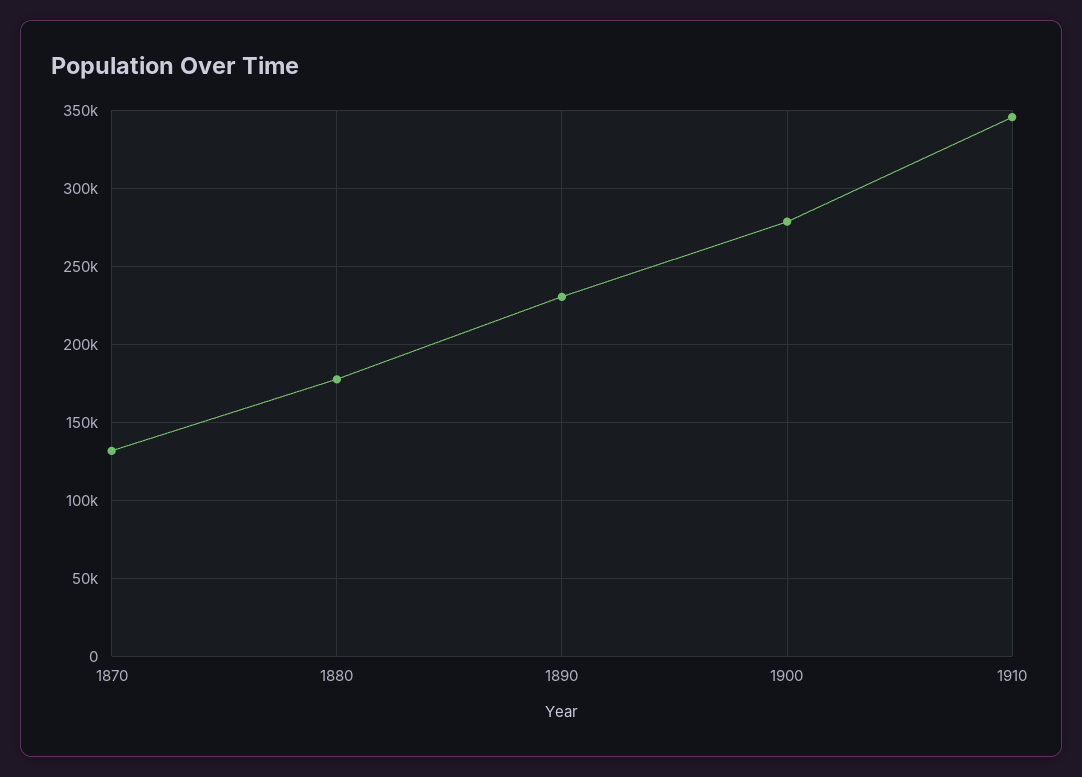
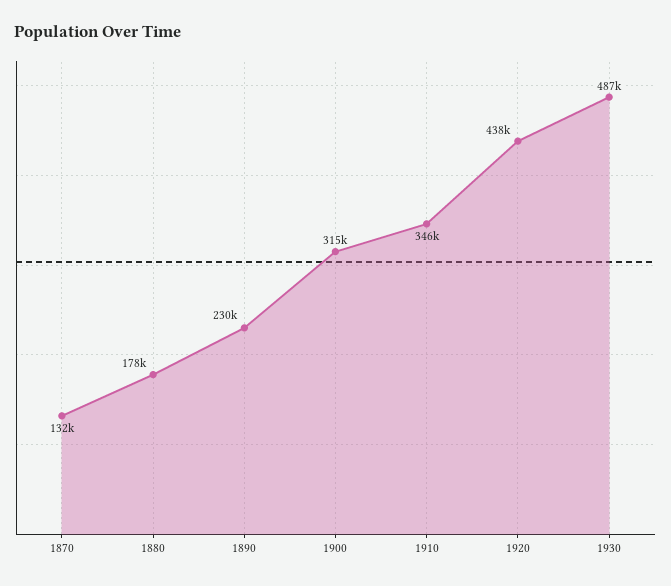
1900: 280000 -> 315000
1920: none -> 438000
1930: none -> 487000

